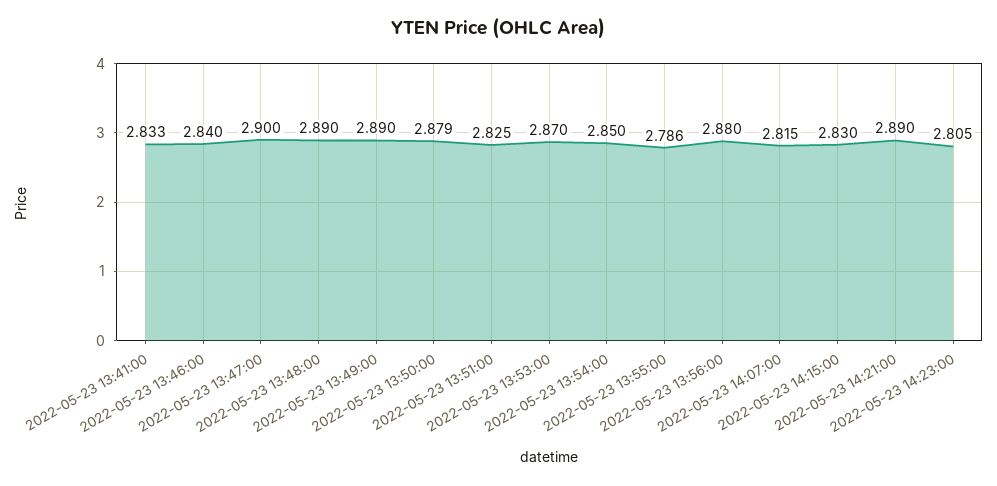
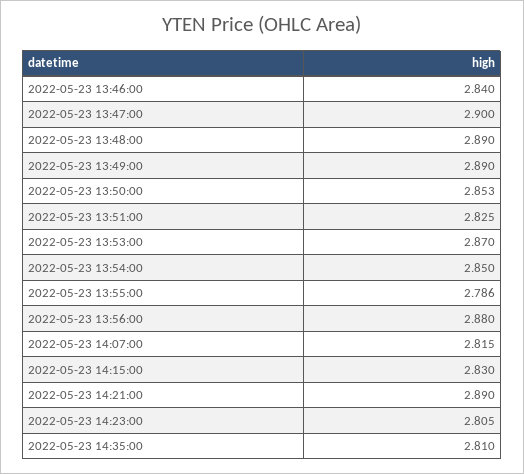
2022-05-23 13:41:00: 2.833 -> none
2022-05-23 13:50:00: 2.879 -> 2.853
2022-05-23 14:35:00: none -> 2.81

